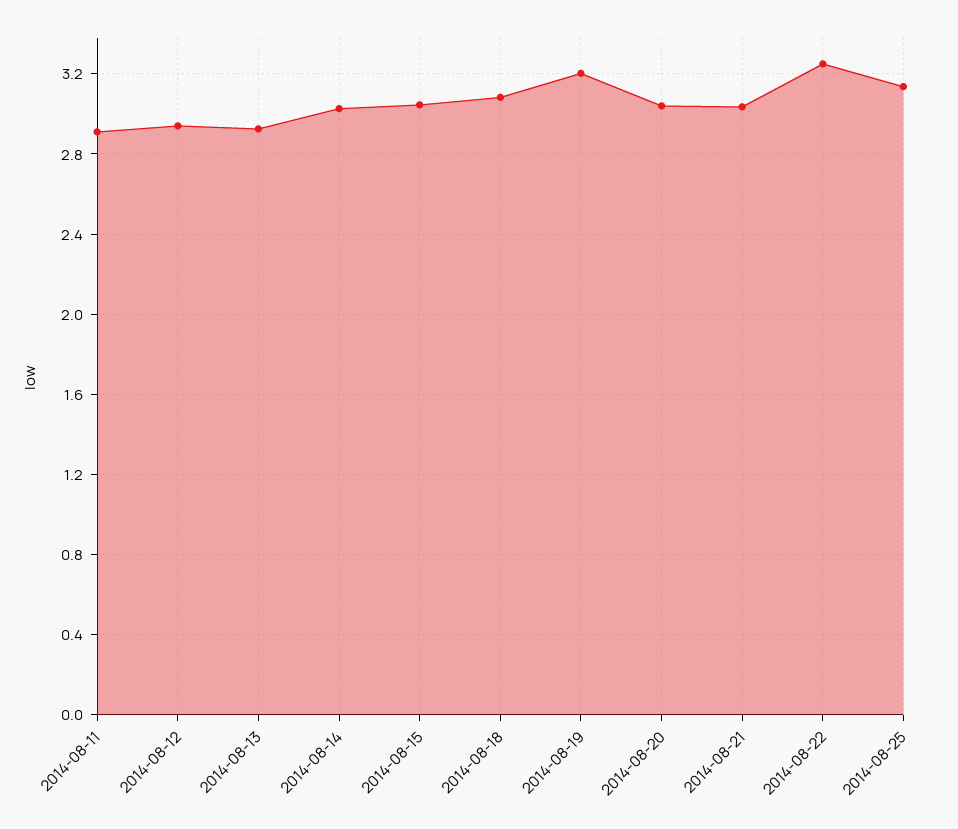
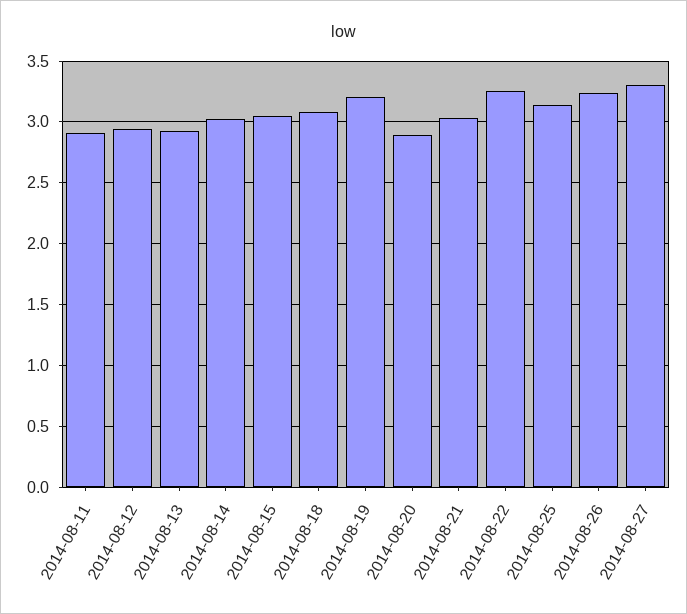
2014-08-20: 3.05 -> 2.9
2014-08-26: none -> 3.25
2014-08-27: none -> 3.3

